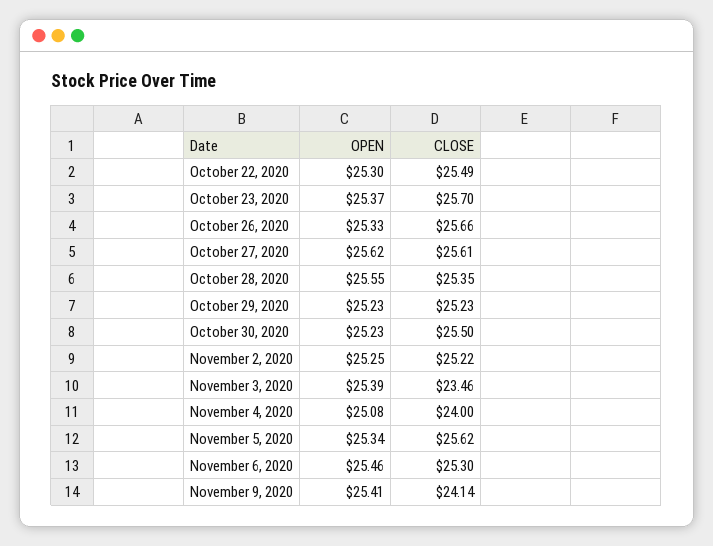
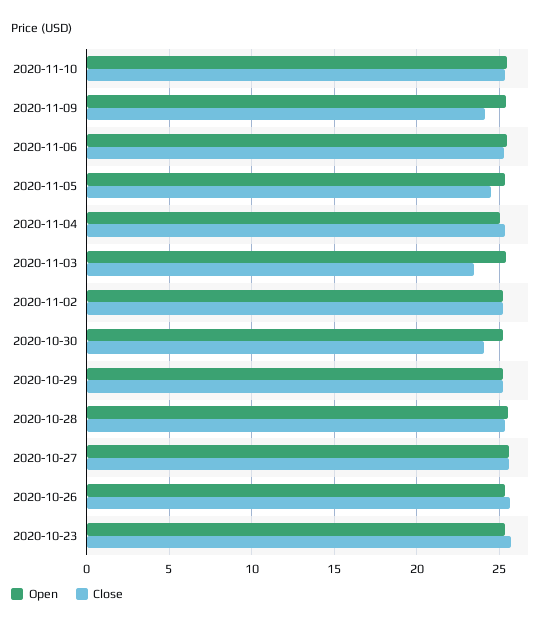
OPEN, October 22, 2020: 25.3 -> none
CLOSE, October 22, 2020: 25.49 -> none
CLOSE, October 30, 2020: 25.5 -> 24
CLOSE, November 4, 2020: 24 -> 25.5
CLOSE, November 5, 2020: 25.62 -> 24.5
OPEN, 2020-11-10: none -> 25.5
CLOSE, 2020-11-10: none -> 25.5

